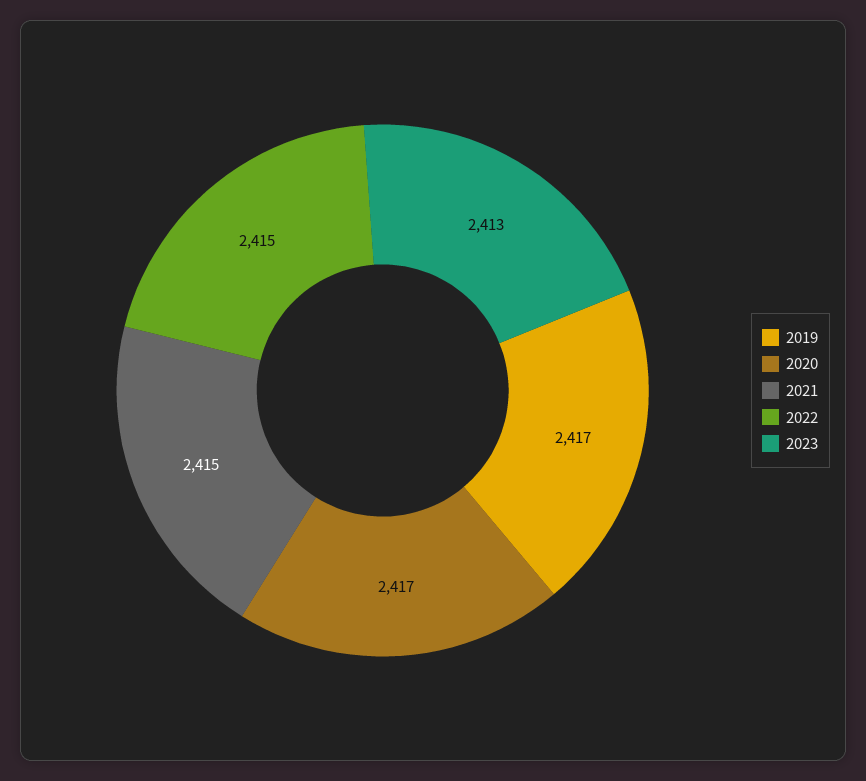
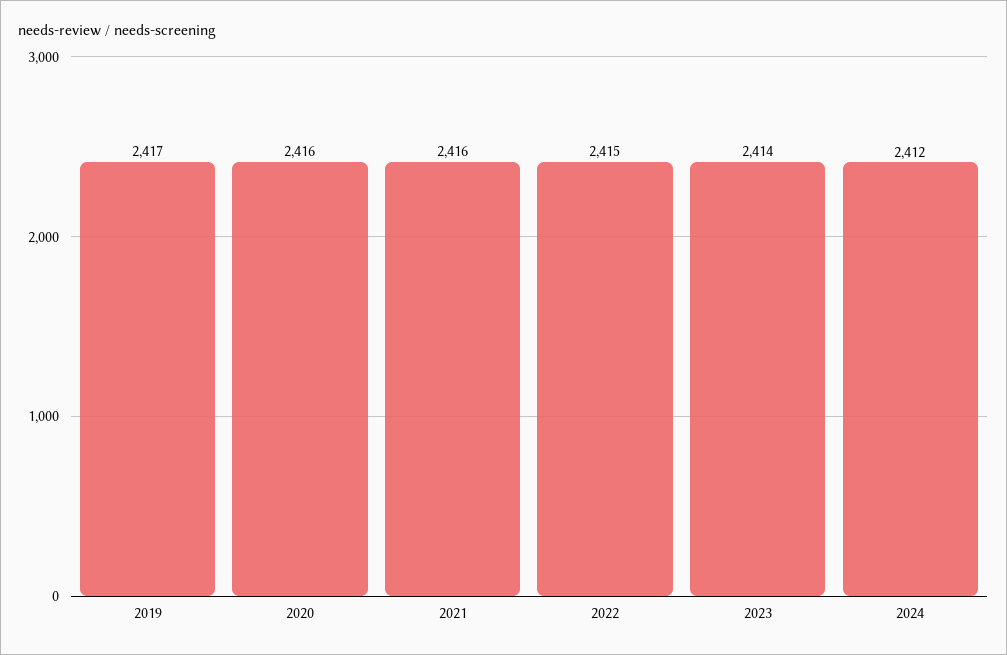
2020: 2417 -> 2416
2021: 2415 -> 2416
2023: 2413 -> 2414
2024: none -> 2412

